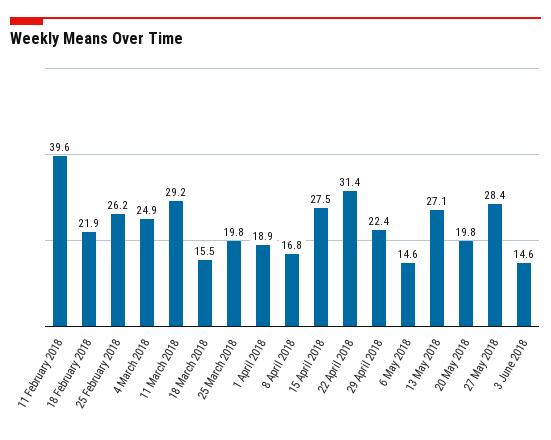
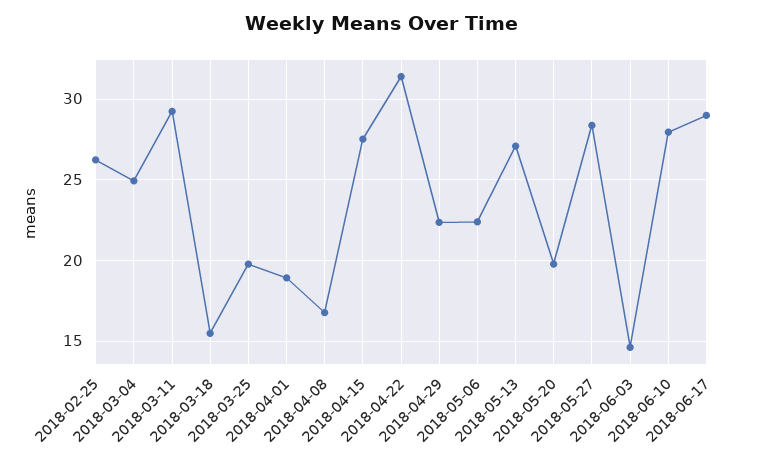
11 February 2018: 39.6 -> none
18 February 2018: 21.9 -> none
6 May 2018: 14.6 -> 22.5
2018-06-10: none -> 28
2018-06-17: none -> 29

